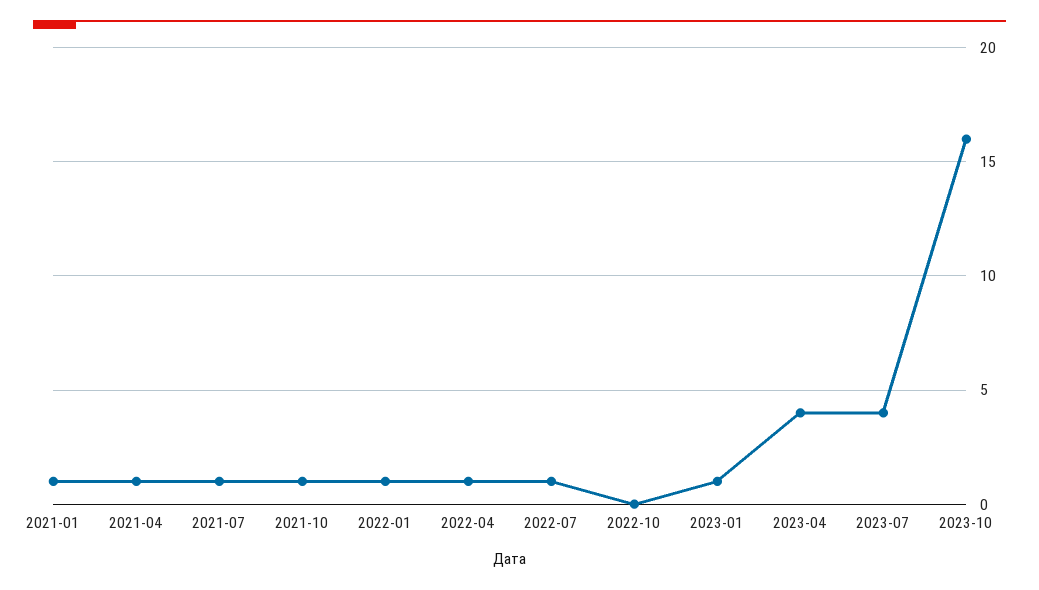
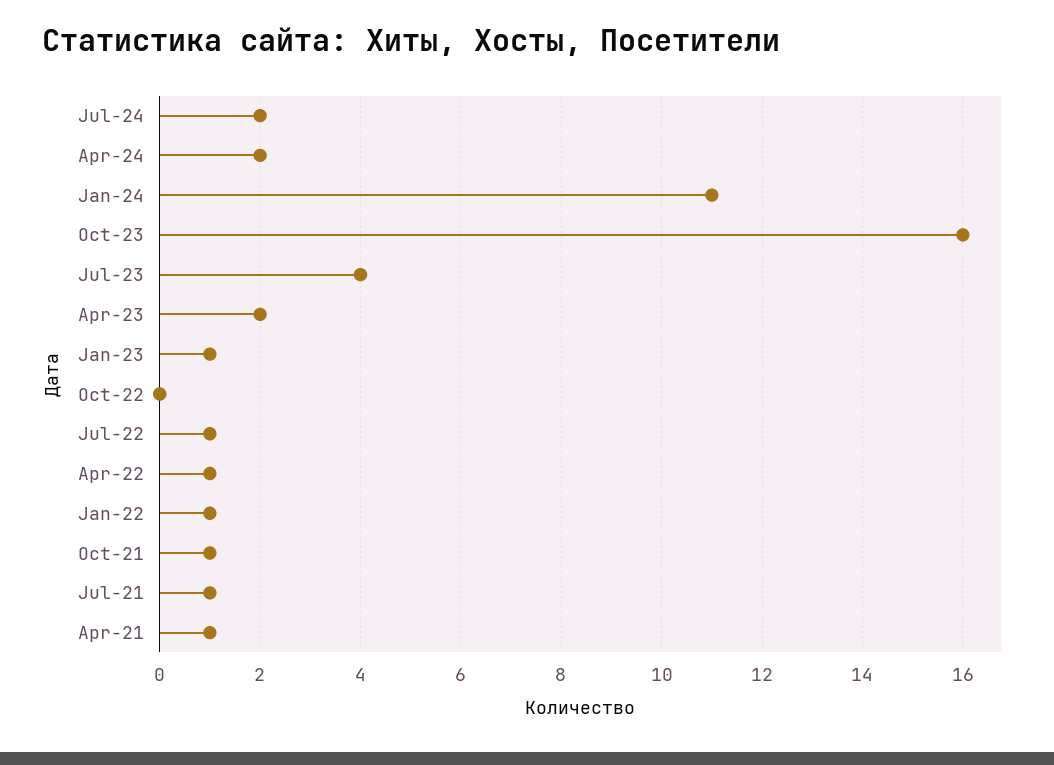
2021-01: 1 -> none
2023-04: 4 -> 2
Jul-24: none -> 2
Apr-24: none -> 2
Jan-24: none -> 11

